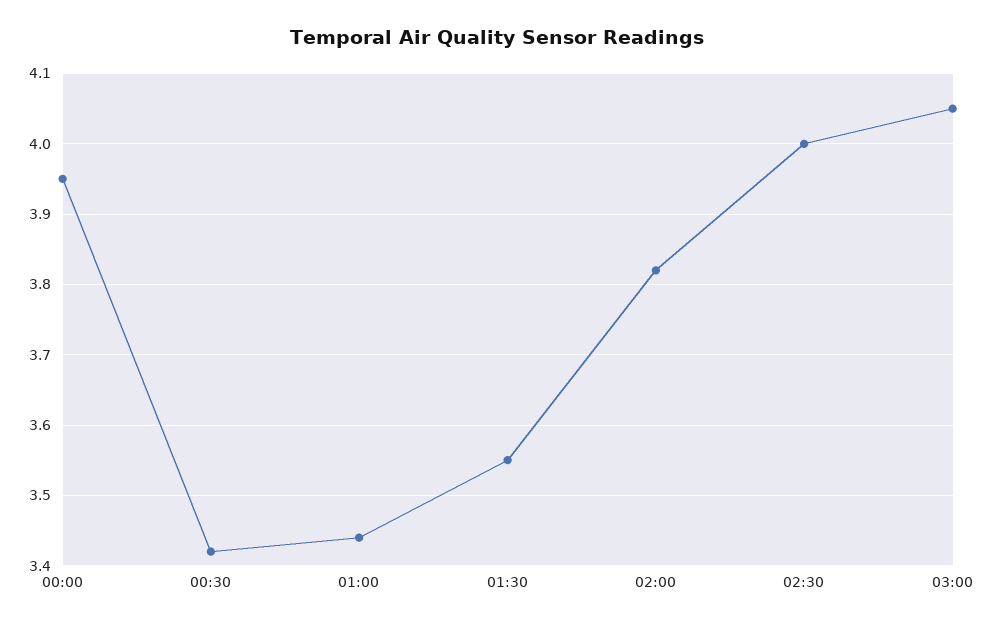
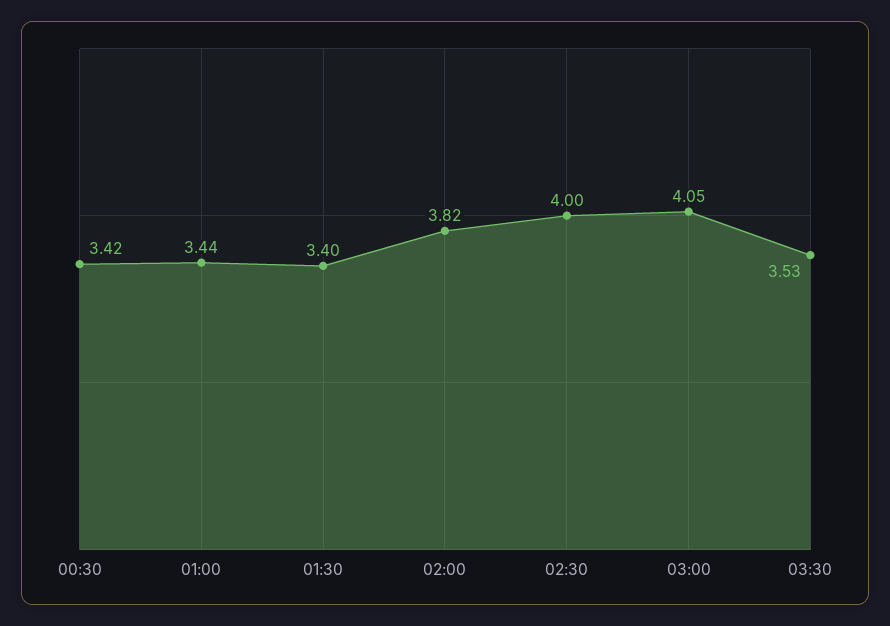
00:00: 3.95 -> none
01:30: 3.55 -> 3.4
03:30: none -> 3.53

